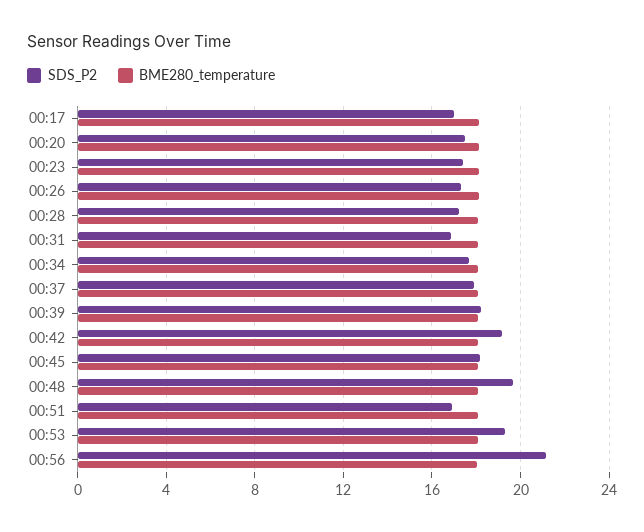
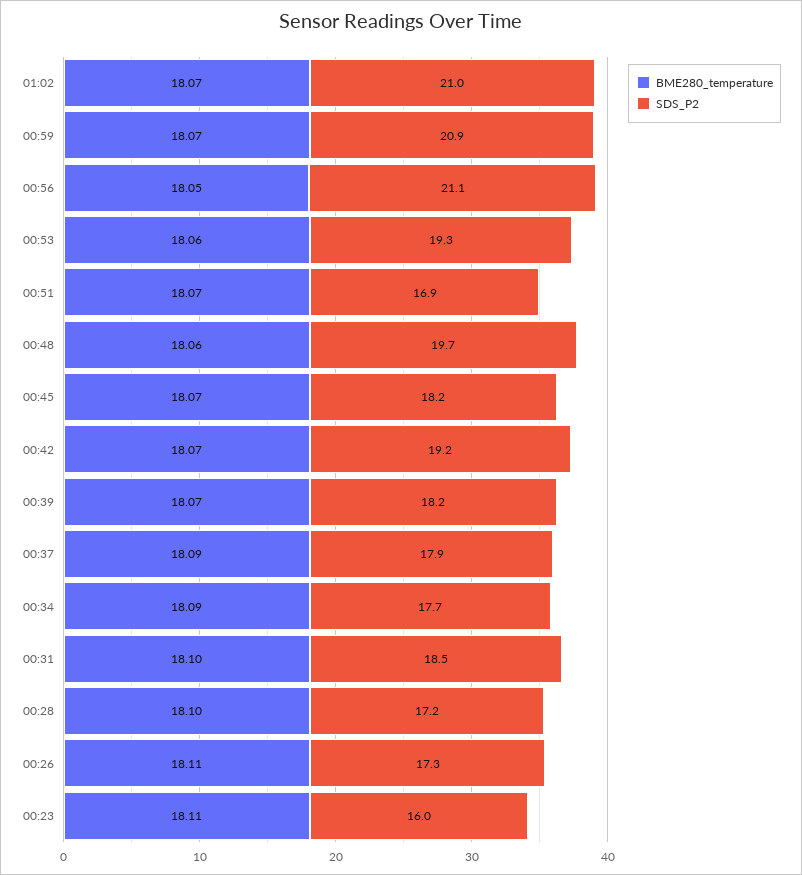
SDS_P2, 00:17: 17 -> none
BME280_temperature, 00:17: 18 -> none
SDS_P2, 00:20: 17.5 -> none
BME280_temperature, 00:20: 18 -> none
SDS_P2, 00:23: 17.5 -> 16
SDS_P2, 00:31: 17 -> 18.5
BME280_temperature, 01:02: none -> 18.07
SDS_P2, 01:02: none -> 21
BME280_temperature, 00:59: none -> 18.07
SDS_P2, 00:59: none -> 20.9

